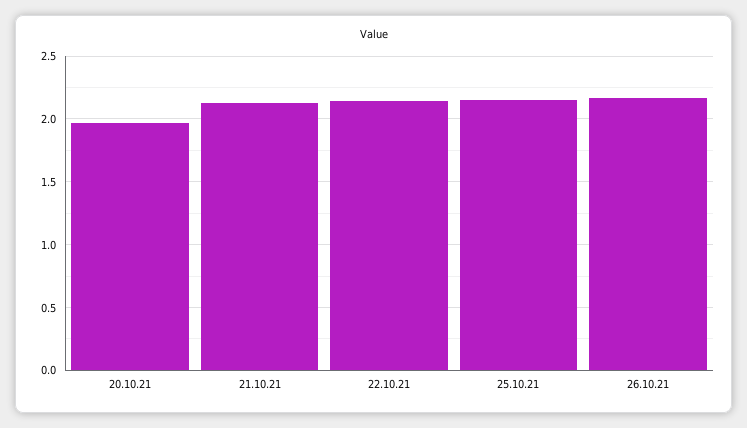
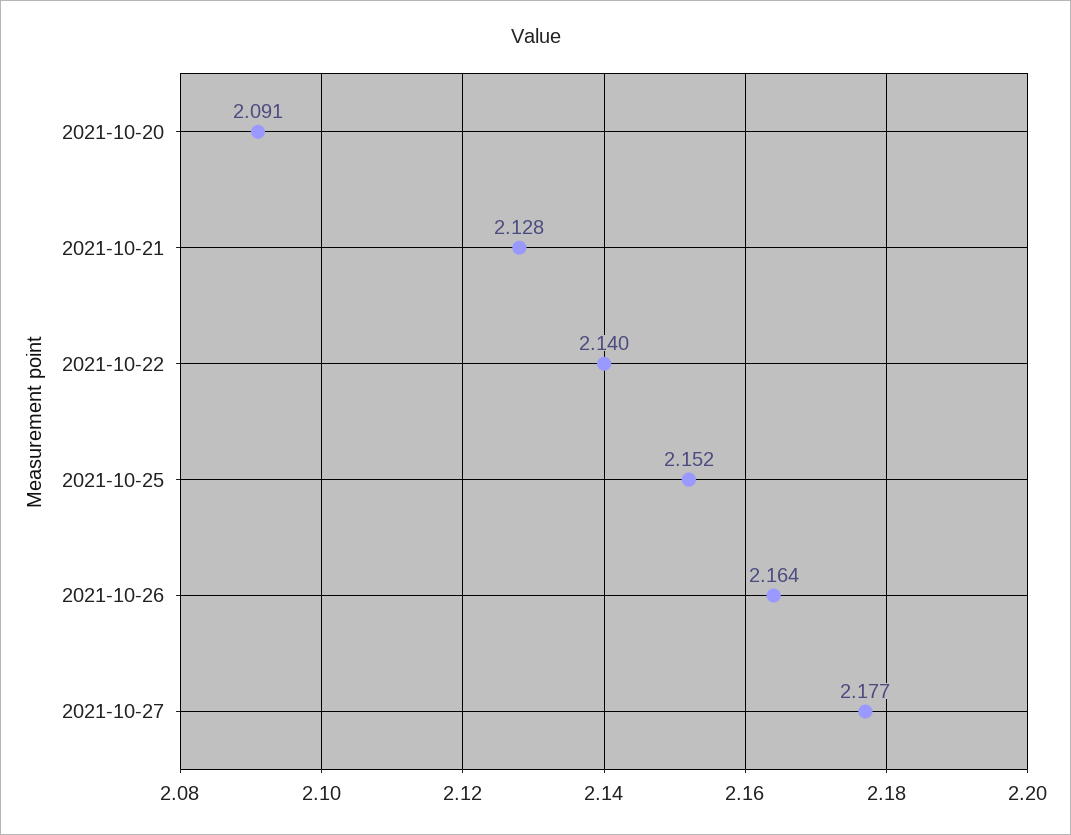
20.10.21: 1.95 -> 2.091
2021-10-27: none -> 2.177

